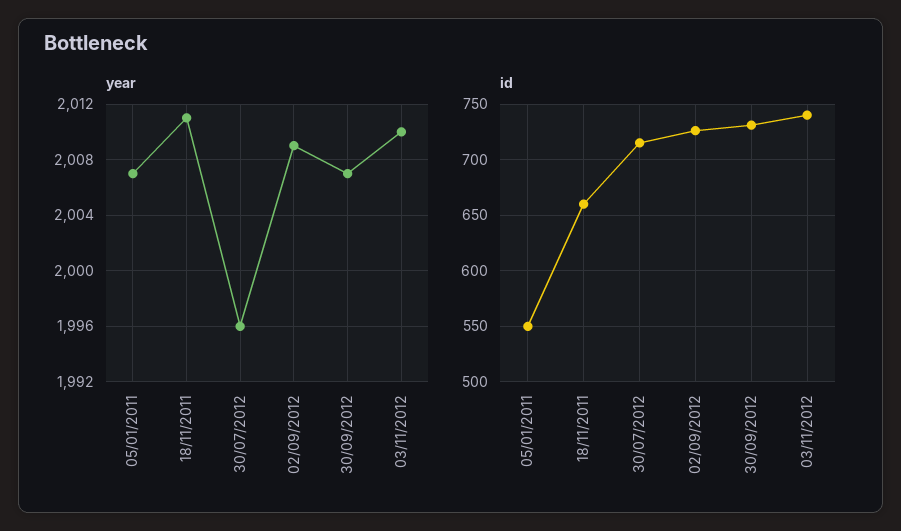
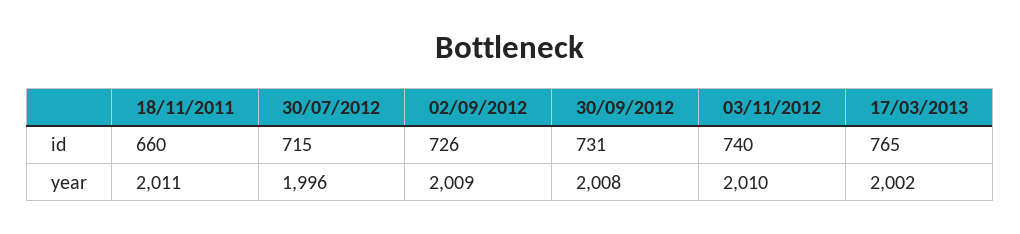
year, 05/01/2011: 2007 -> none
year, 30/09/2012: 2007 -> 2008
id, 05/01/2011: 550 -> none
id, 17/03/2013: none -> 765
year, 17/03/2013: none -> 2002

